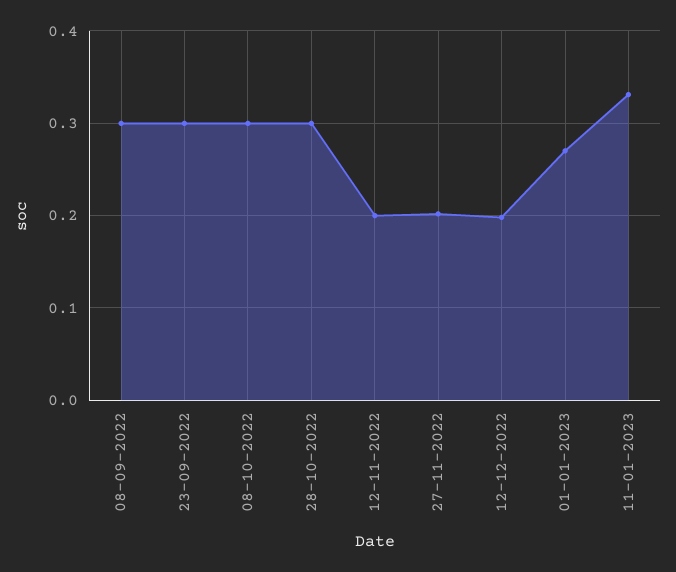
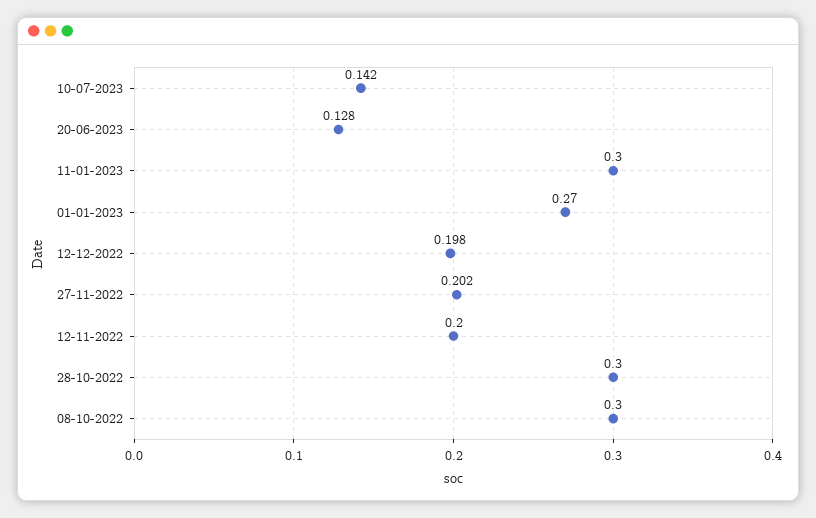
08-09-2022: 0.3 -> none
23-09-2022: 0.3 -> none
11-01-2023: 0.33 -> 0.3
10-07-2023: none -> 0.142
20-06-2023: none -> 0.128

